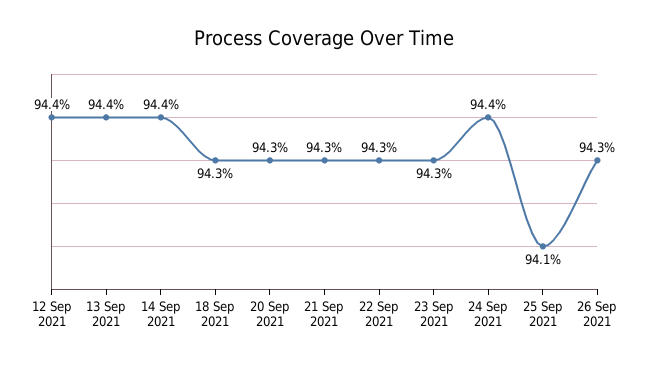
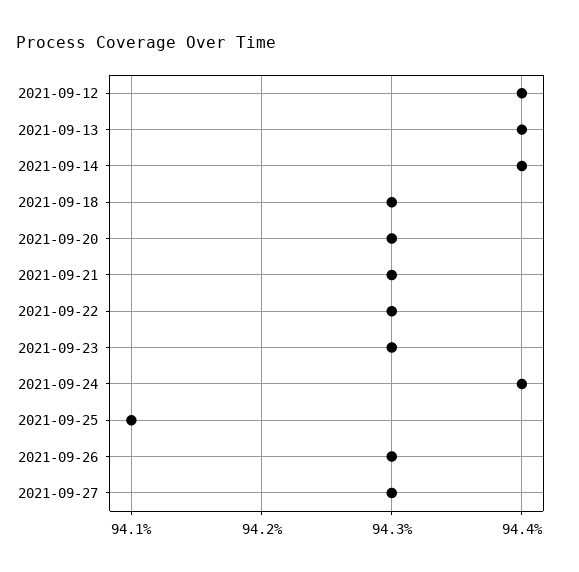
2021-09-27: none -> 94.3

